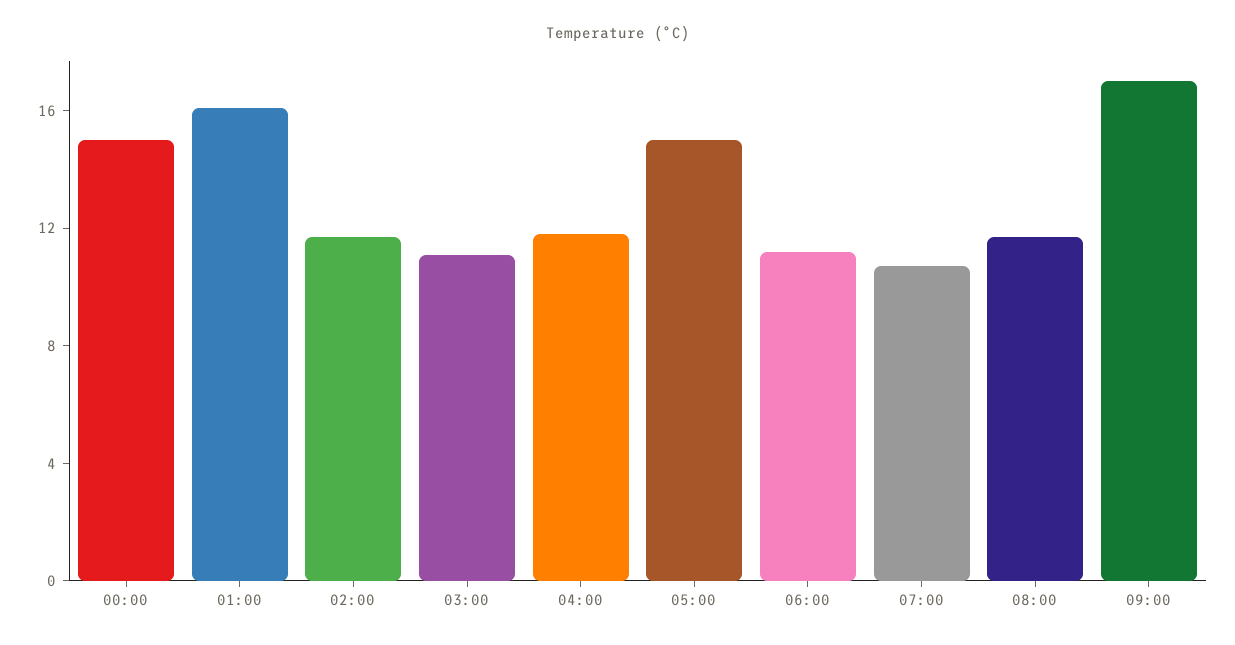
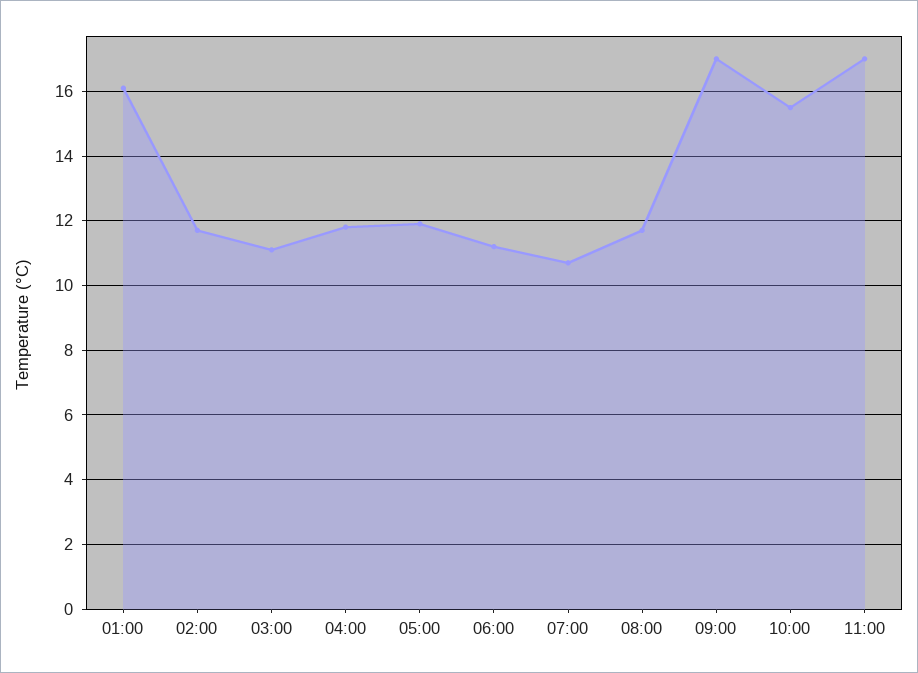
00:00: 15 -> none
05:00: 15 -> 12
10:00: none -> 15.5
11:00: none -> 17

